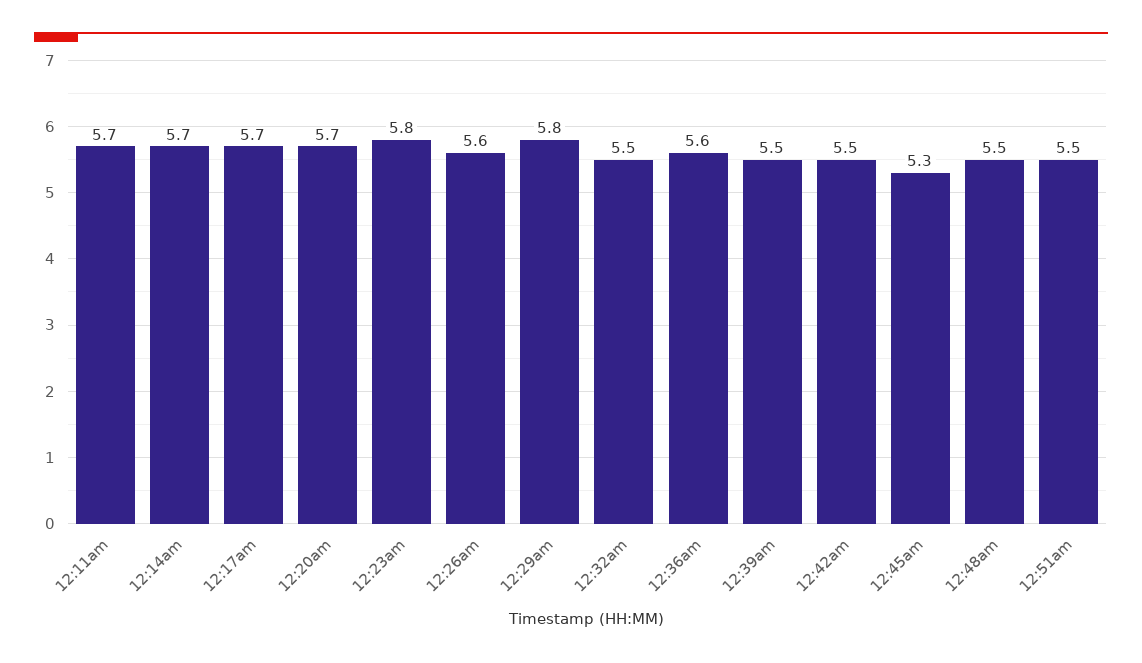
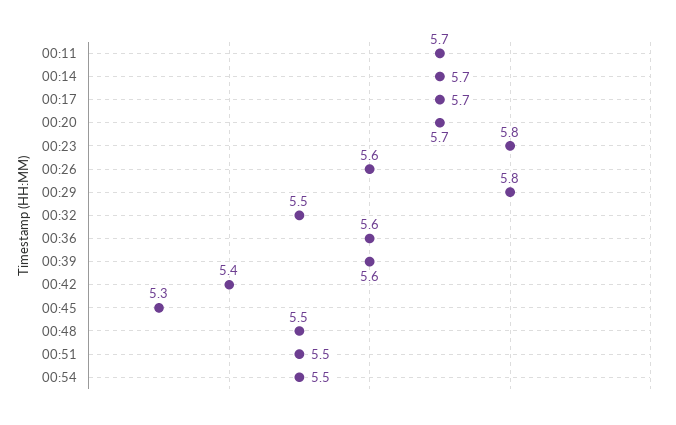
12:39am: 5.5 -> 5.6
12:42am: 5.5 -> 5.4
00:54: none -> 5.5

